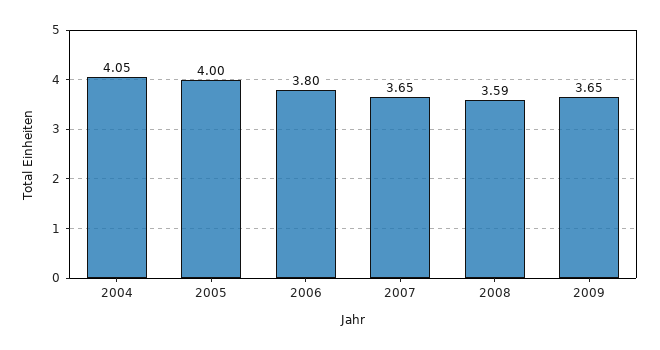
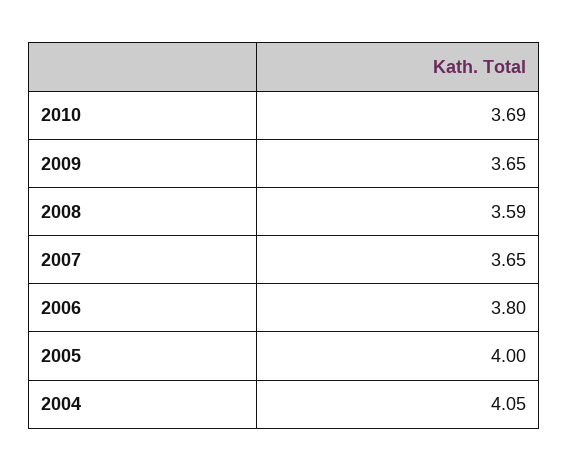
2010: none -> 3.69

